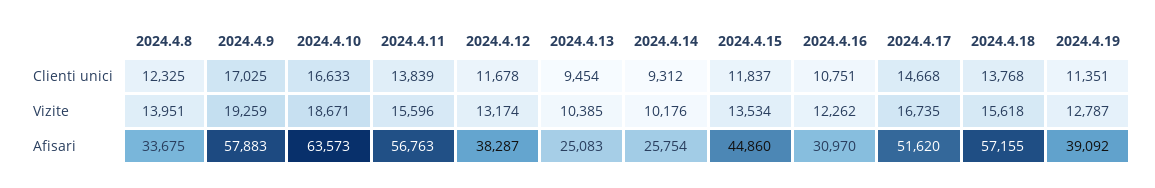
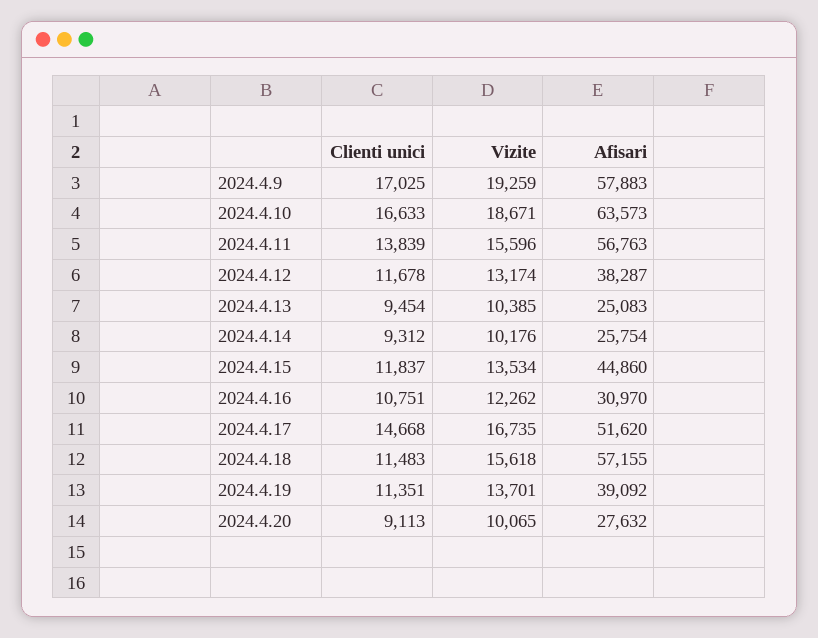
2024.4.8, Clienti unici: 12325 -> none
2024.4.18, Clienti unici: 13768 -> 11483
2024.4.8, Vizite: 13951 -> none
2024.4.19, Vizite: 12787 -> 13701
2024.4.8, Afisari: 33675 -> none
2024.4.20, Clienti unici: none -> 9113
2024.4.20, Vizite: none -> 10065
2024.4.20, Afisari: none -> 27632

